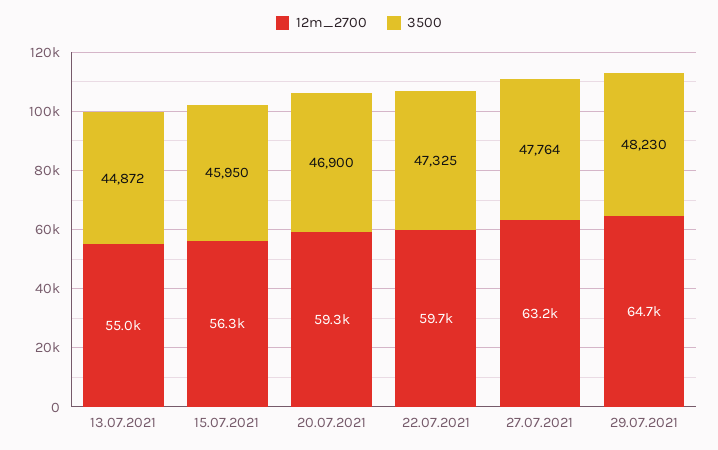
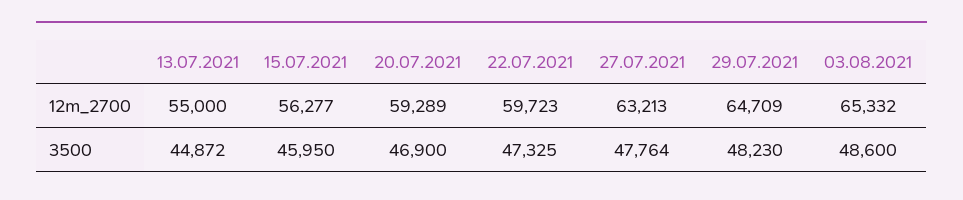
12m_2700, 03.08.2021: none -> 65332
3500, 03.08.2021: none -> 48600

